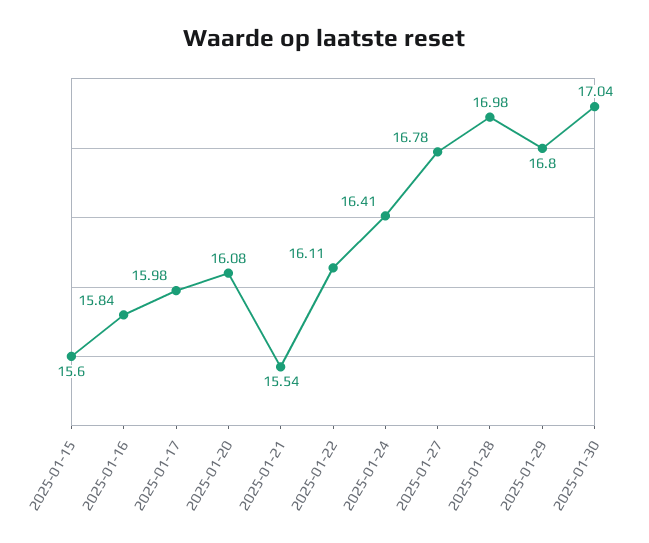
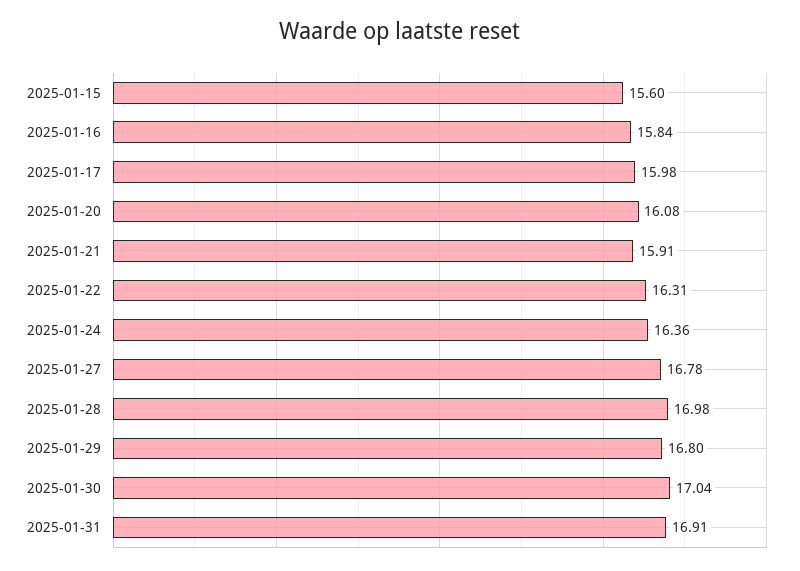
2025-01-21: 15.54 -> 15.91
2025-01-22: 16.11 -> 16.31
2025-01-24: 16.41 -> 16.36
2025-01-31: none -> 16.91

